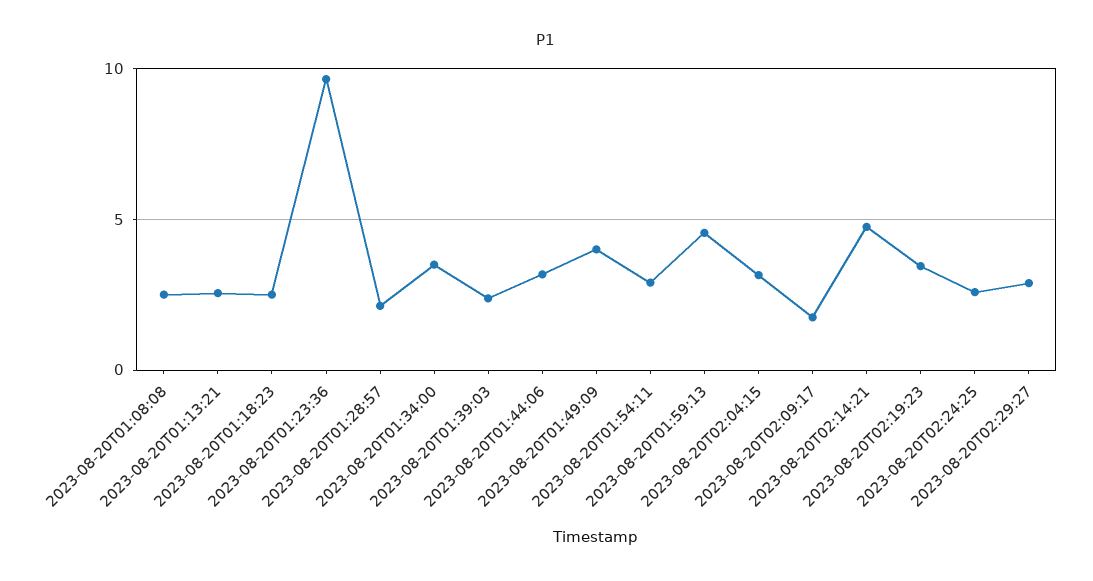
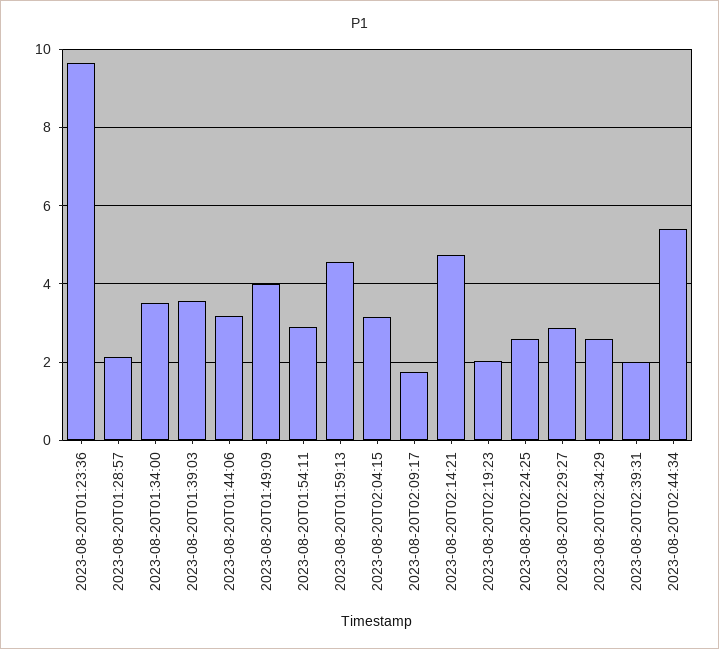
2023-08-20T01:08:08: 2.5 -> none
2023-08-20T01:13:21: 2.5 -> none
2023-08-20T01:18:23: 2.5 -> none
2023-08-20T01:39:03: 2.5 -> 3.6
2023-08-20T02:19:23: 3.5 -> 2
2023-08-20T02:34:29: none -> 2.6
2023-08-20T02:39:31: none -> 2
2023-08-20T02:44:34: none -> 5.4

